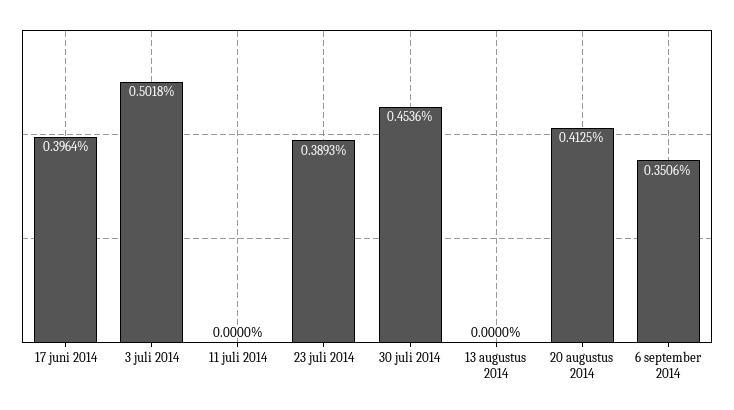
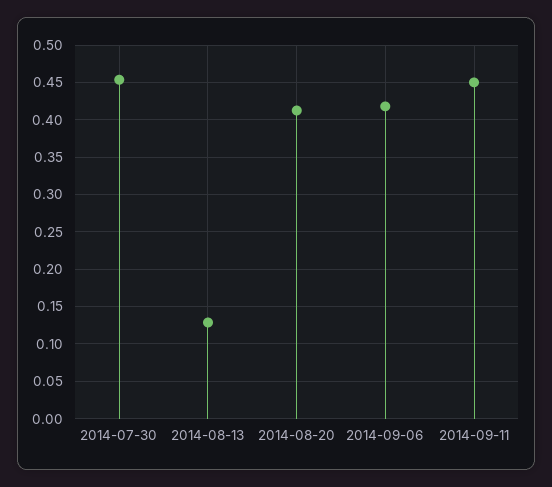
17 juni 2014: 0.3964 -> none
3 juli 2014: 0.5018 -> none
11 juli 2014: 0 -> none
23 juli 2014: 0.3893 -> none
13 augustus 2014: 0 -> 0.13
6 september 2014: 0.3506 -> 0.42
2014-09-11: none -> 0.45

